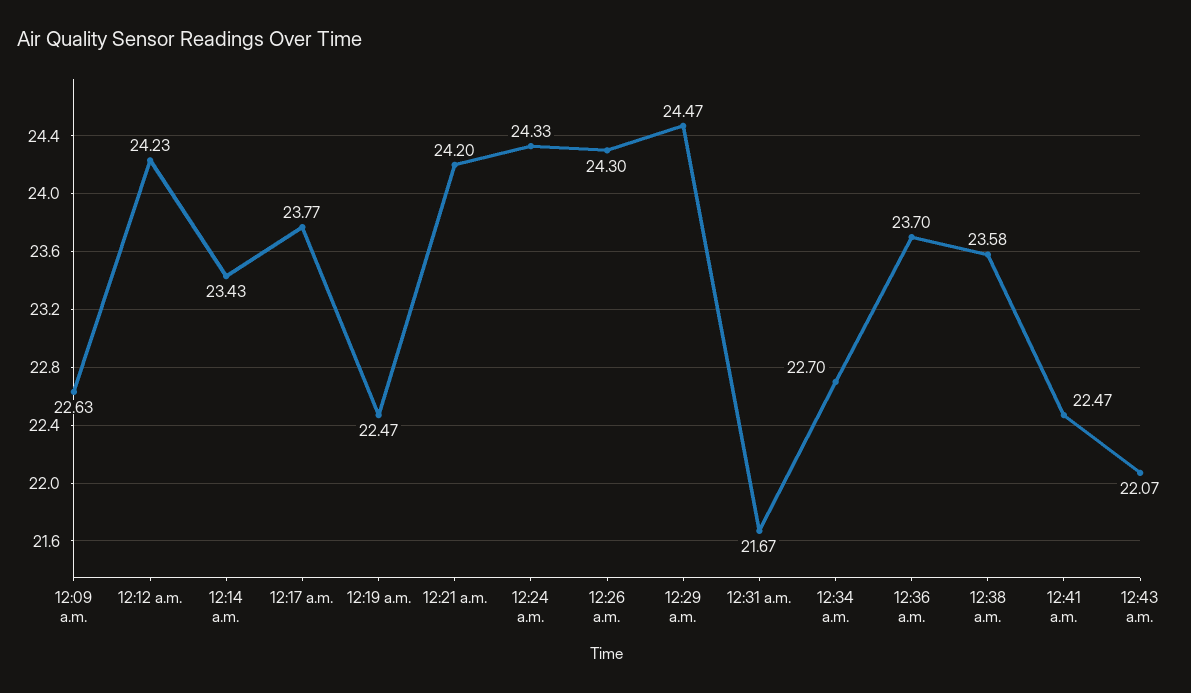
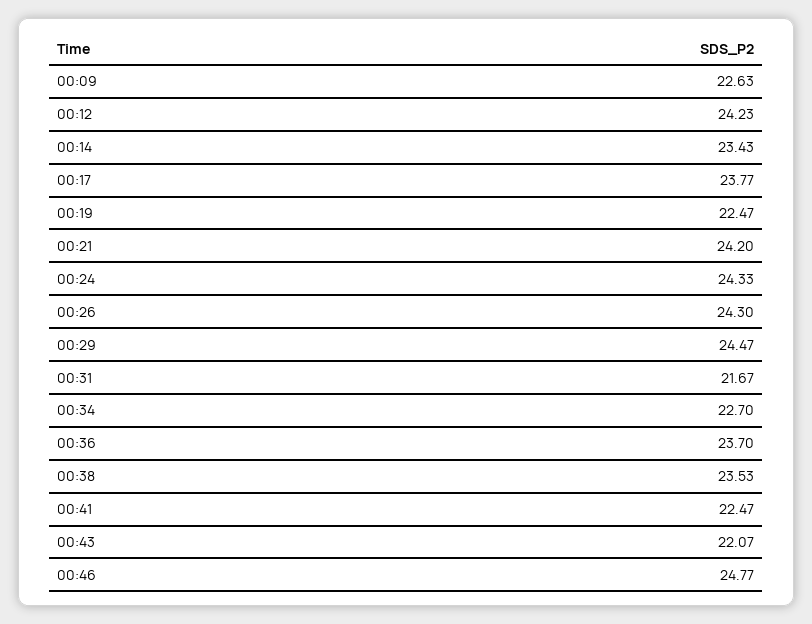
12:38 a.m.: 23.58 -> 23.53
00:46: none -> 24.77

